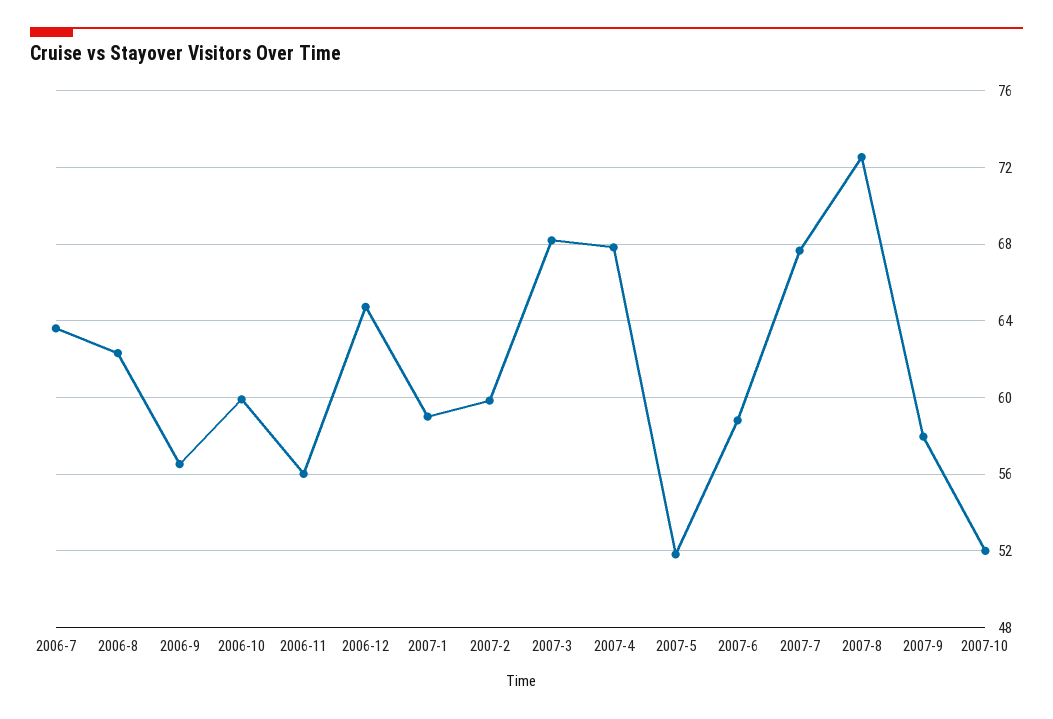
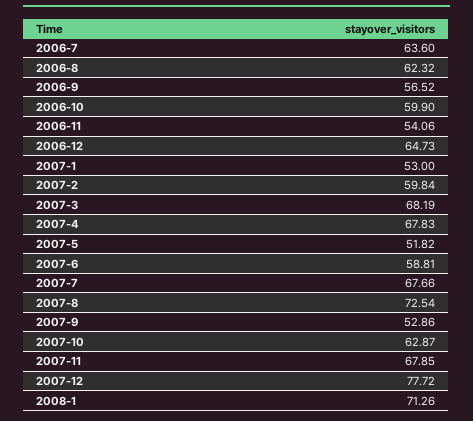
2006-11: 56 -> 54.06
2007-1: 59 -> 53
2007-9: 58 -> 52.86
2007-10: 52 -> 62.87
2007-11: none -> 67.85
2007-12: none -> 77.72
2008-1: none -> 71.26

